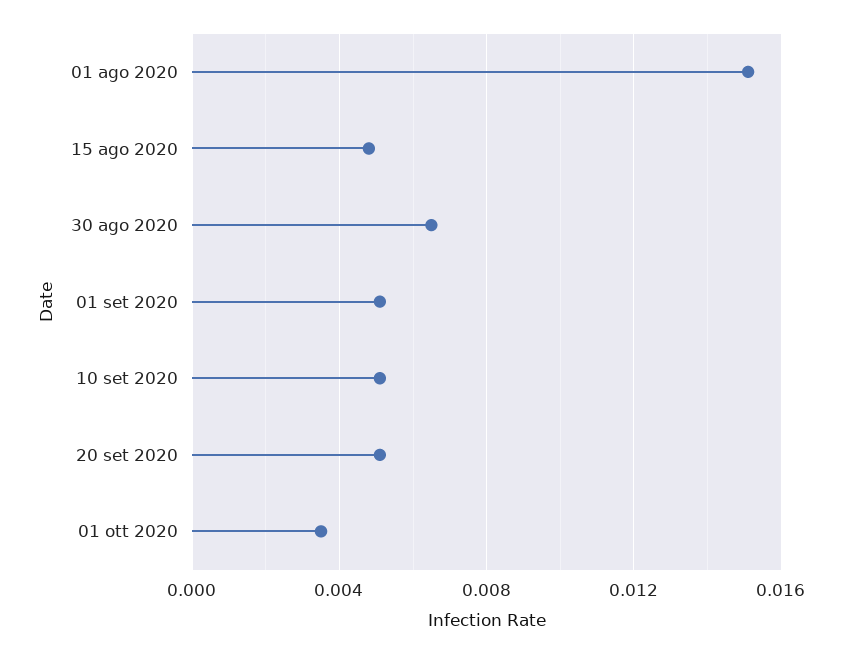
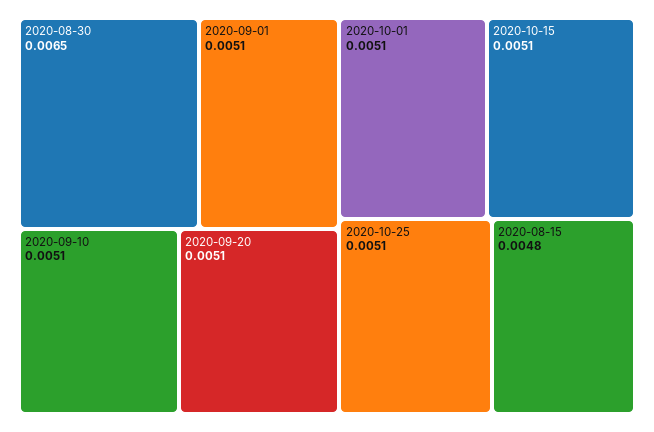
01 ago 2020: 0.015 -> none
01 ott 2020: 0.0035 -> 0.0051
2020-10-15: none -> 0.0051
2020-10-25: none -> 0.0051

